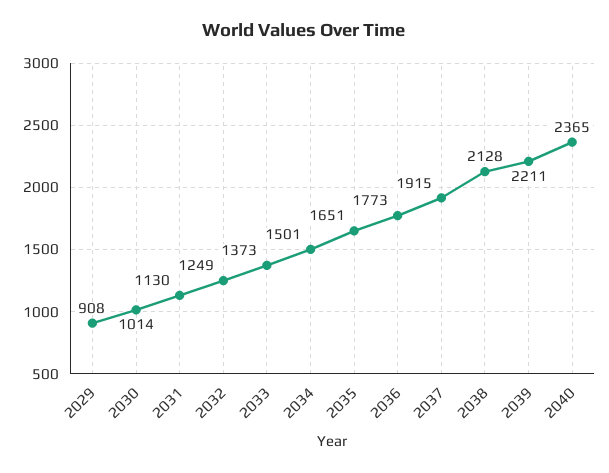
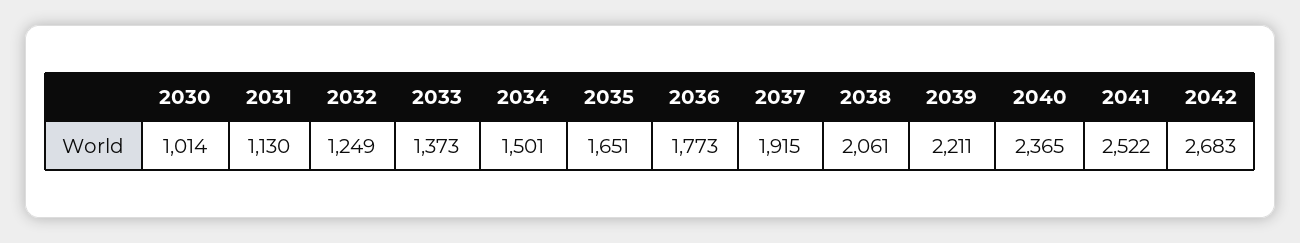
2029: 908 -> none
2038: 2128 -> 2061
2041: none -> 2522
2042: none -> 2683

